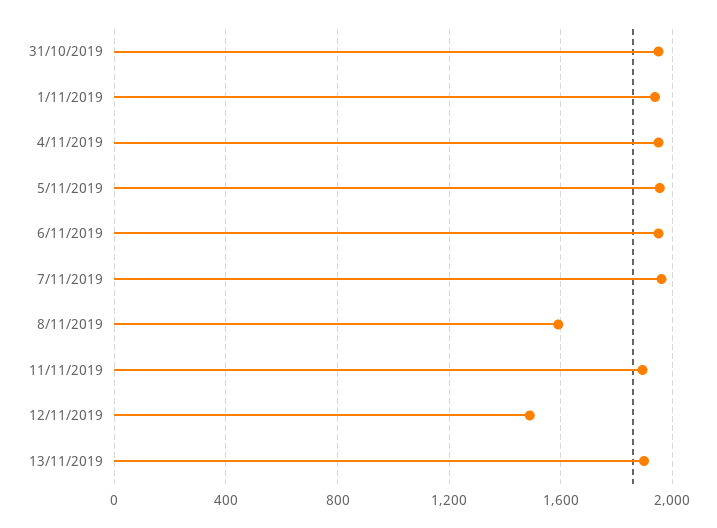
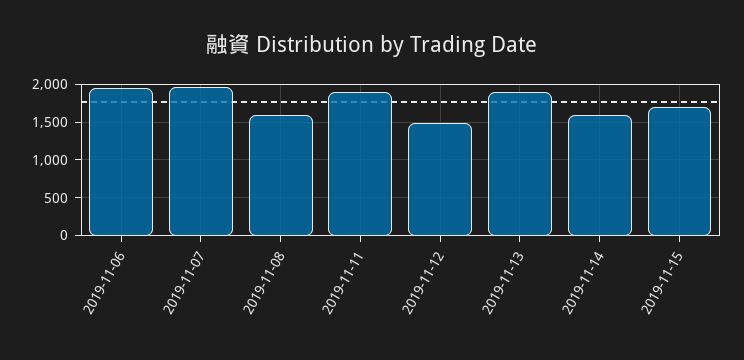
31/10/2019: 1950 -> none
1/11/2019: 1950 -> none
4/11/2019: 1950 -> none
5/11/2019: 1950 -> none
2019-11-14: none -> 1600
2019-11-15: none -> 1700

